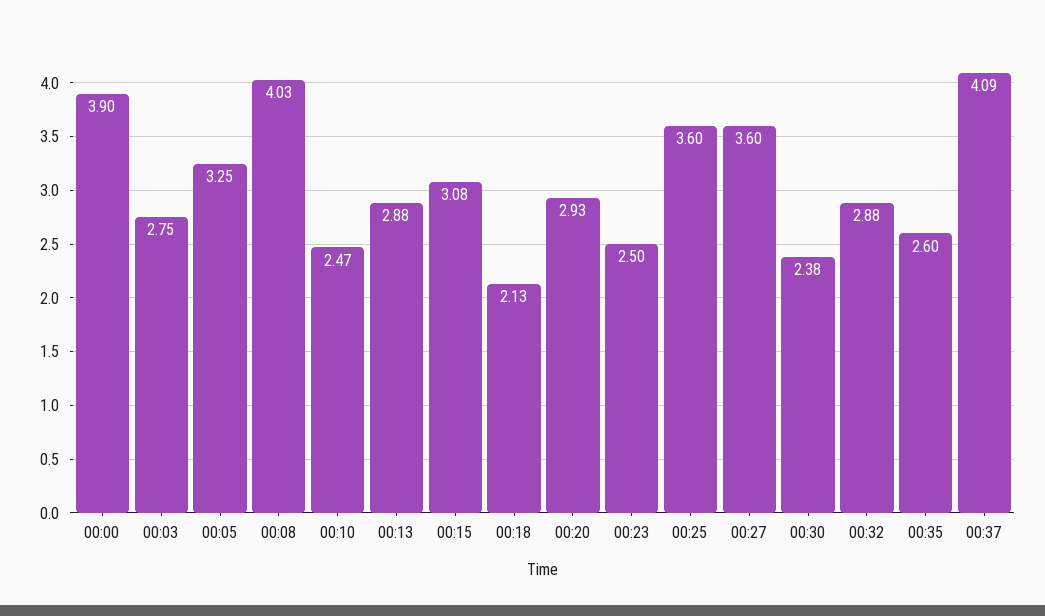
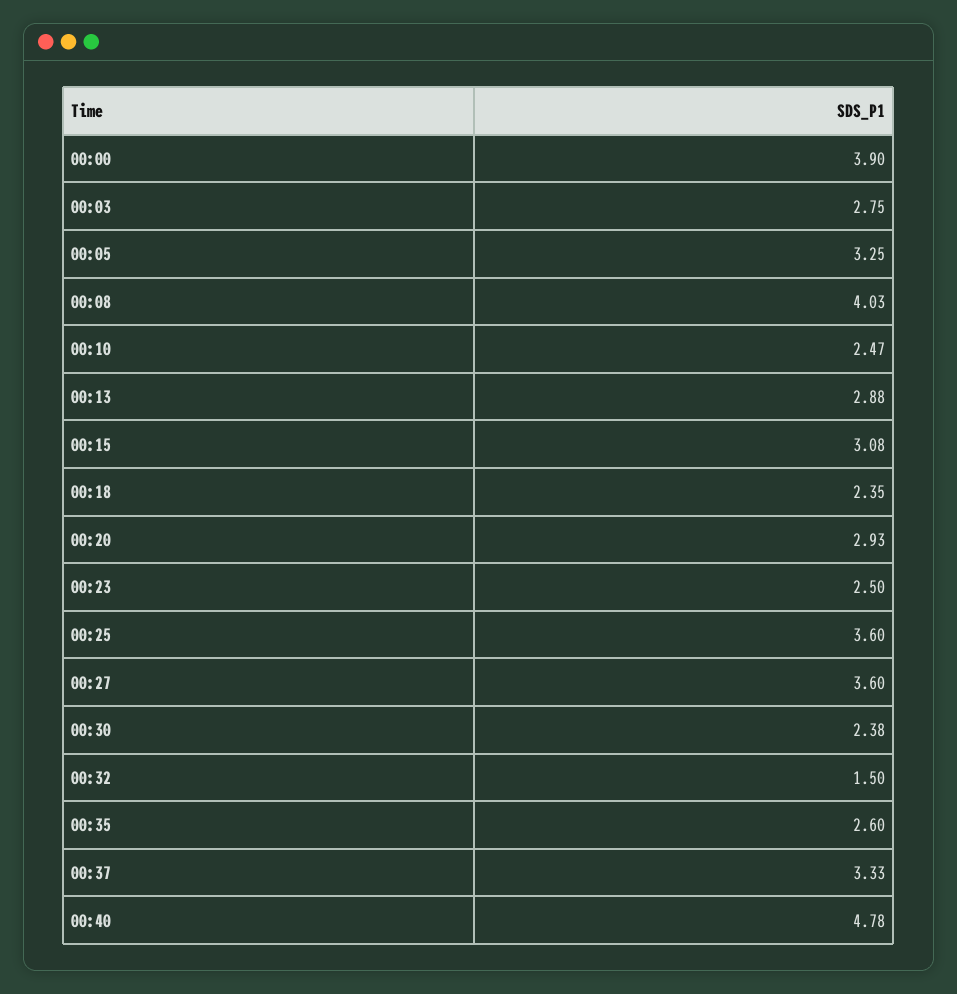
00:18: 2.13 -> 2.35
00:32: 2.88 -> 1.5
00:37: 4.09 -> 3.33
00:40: none -> 4.78

